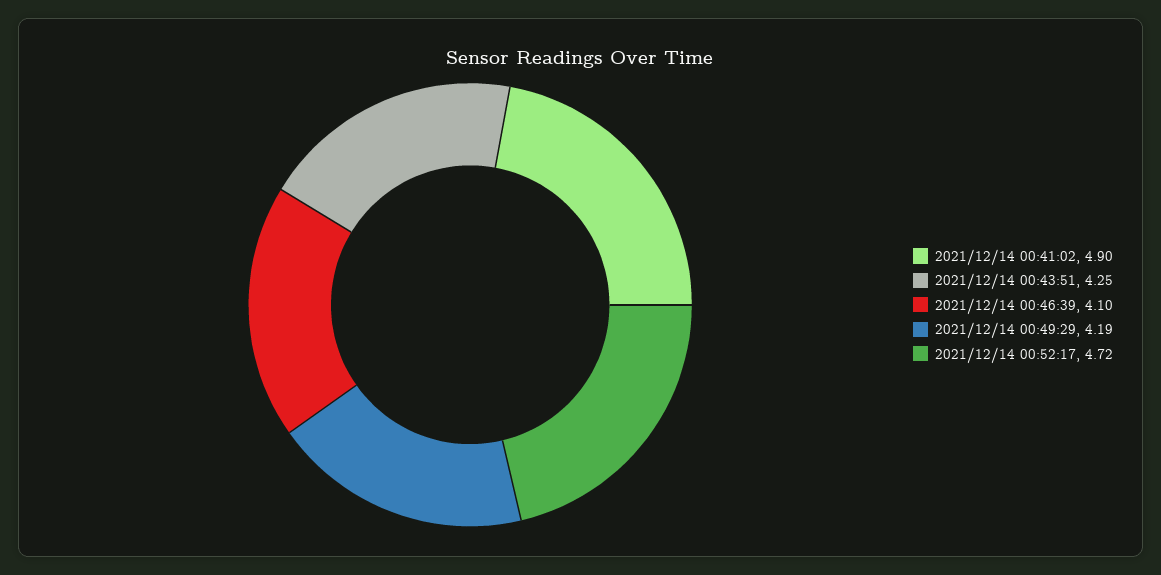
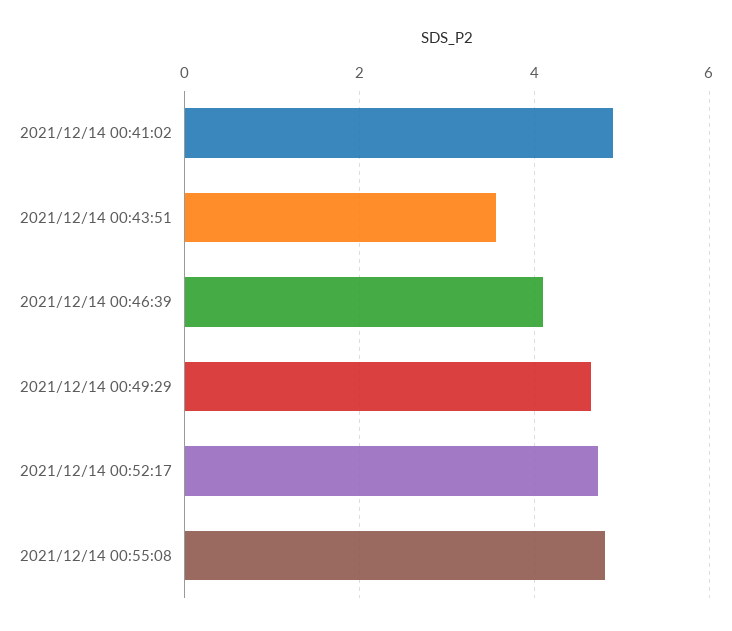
2021/12/14 00:43:51: 4.25 -> 3.6
2021/12/14 00:49:29: 4.19 -> 4.6
2021/12/14 00:55:08: none -> 4.8

